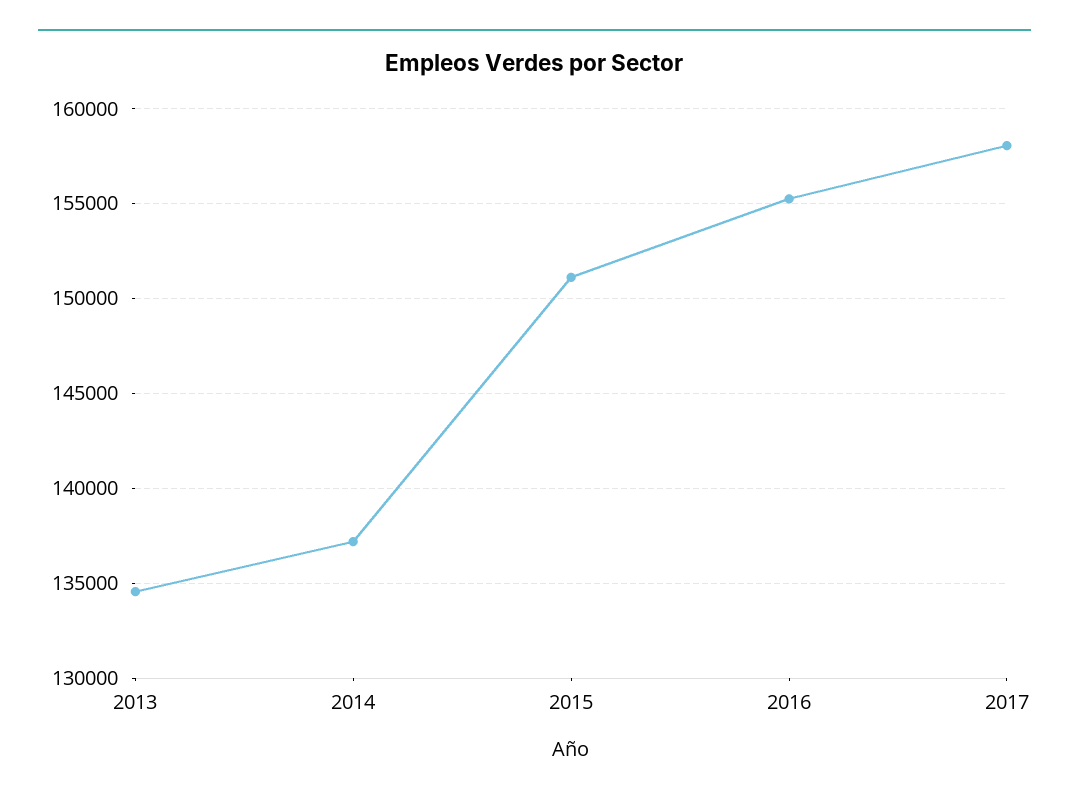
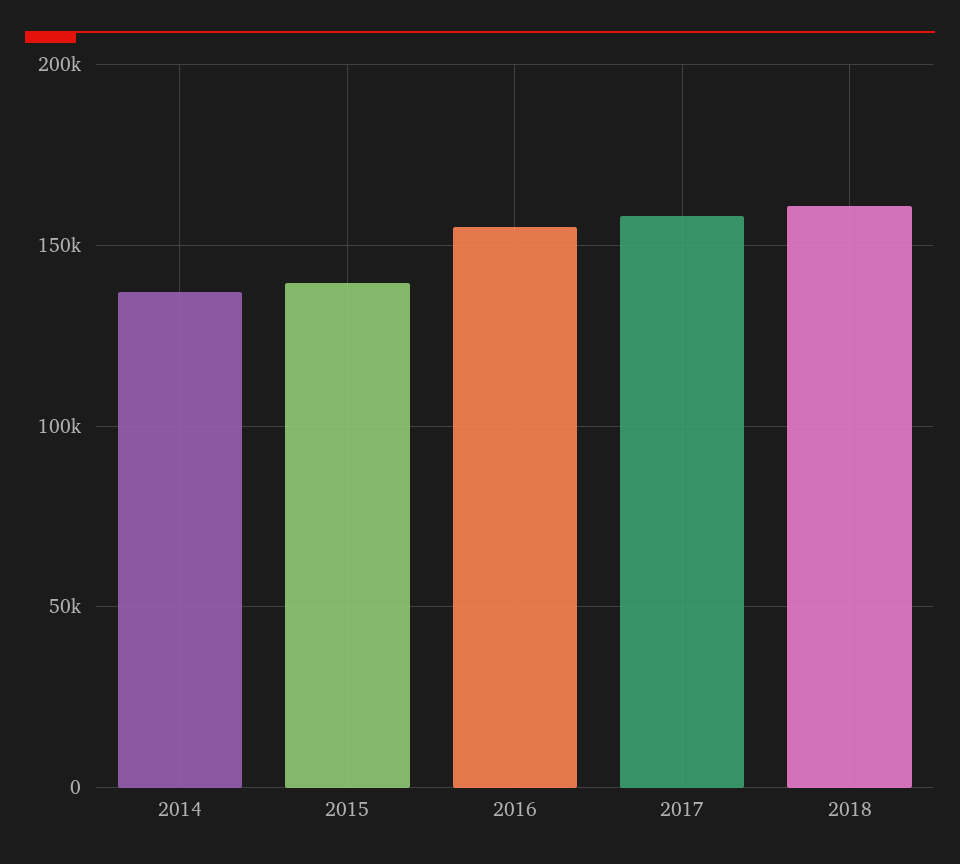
2013: 134500 -> none
2015: 151000 -> 140000
2018: none -> 160000

